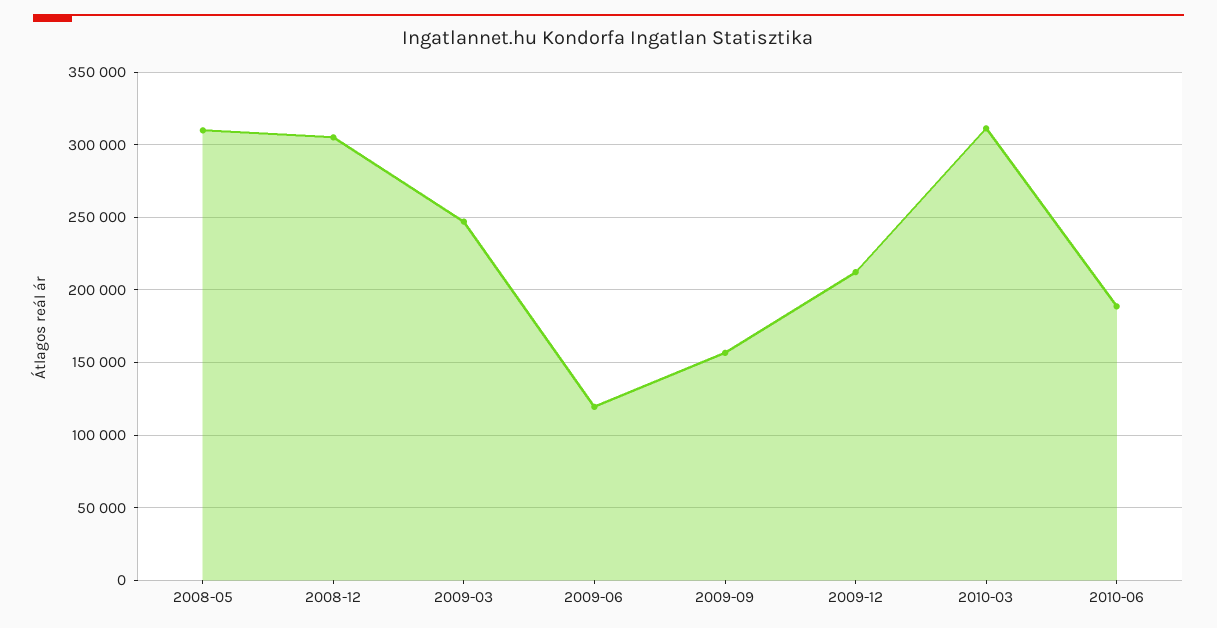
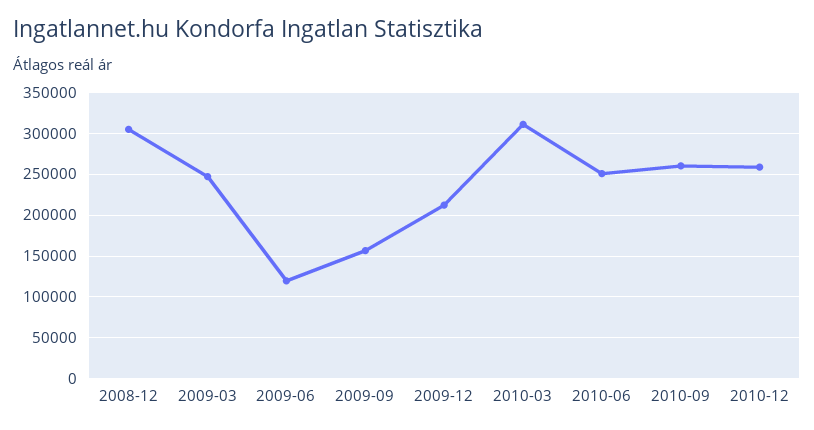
2008-05: 310000 -> none
2010-06: 190000 -> 250000
2010-09: none -> 260000
2010-12: none -> 260000

